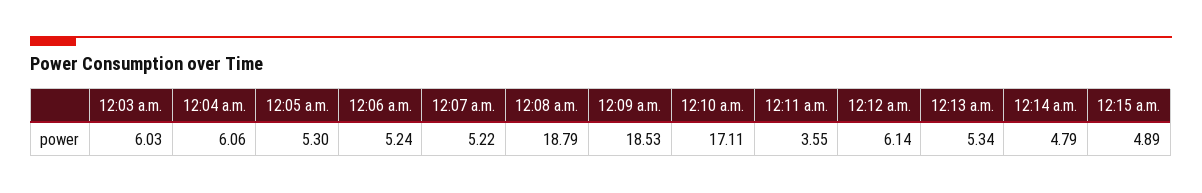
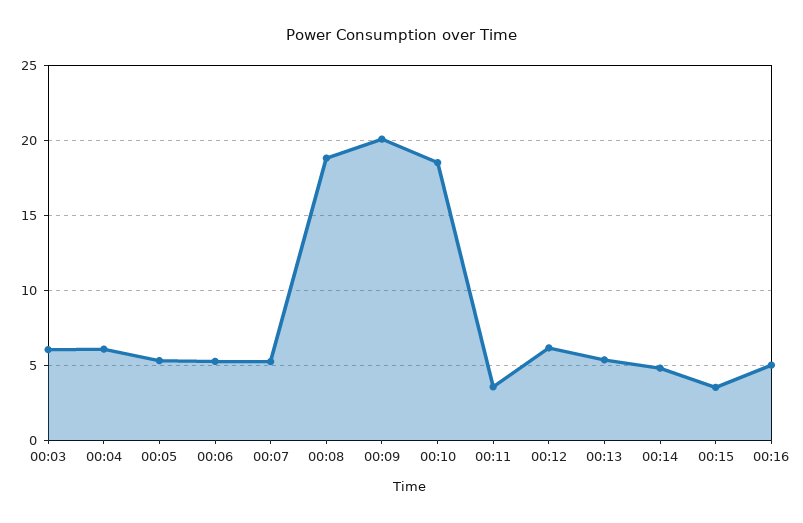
12:09 a.m.: 18.53 -> 20
12:10 a.m.: 17.11 -> 18.5
12:15 a.m.: 4.89 -> 3.5
00:16: none -> 5

